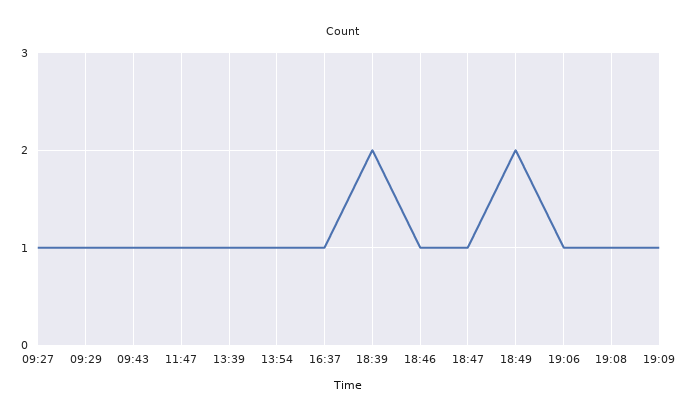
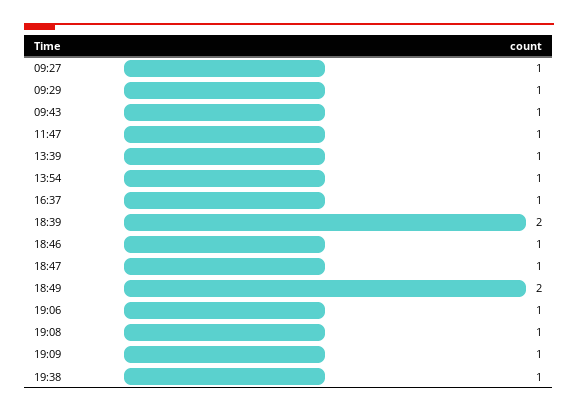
19:38: none -> 1

